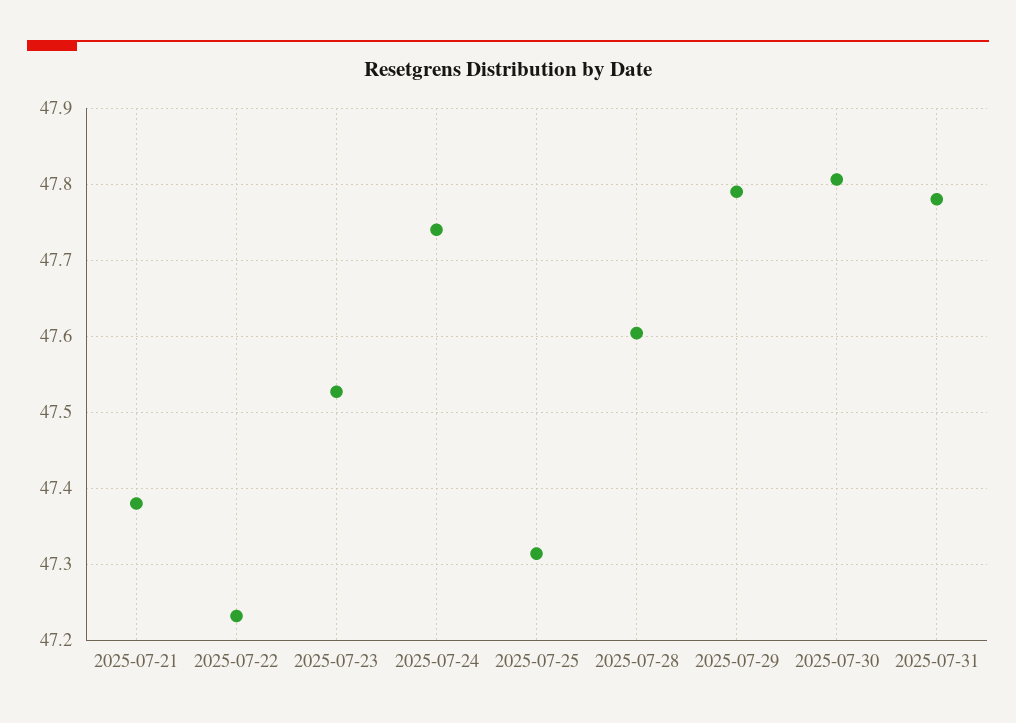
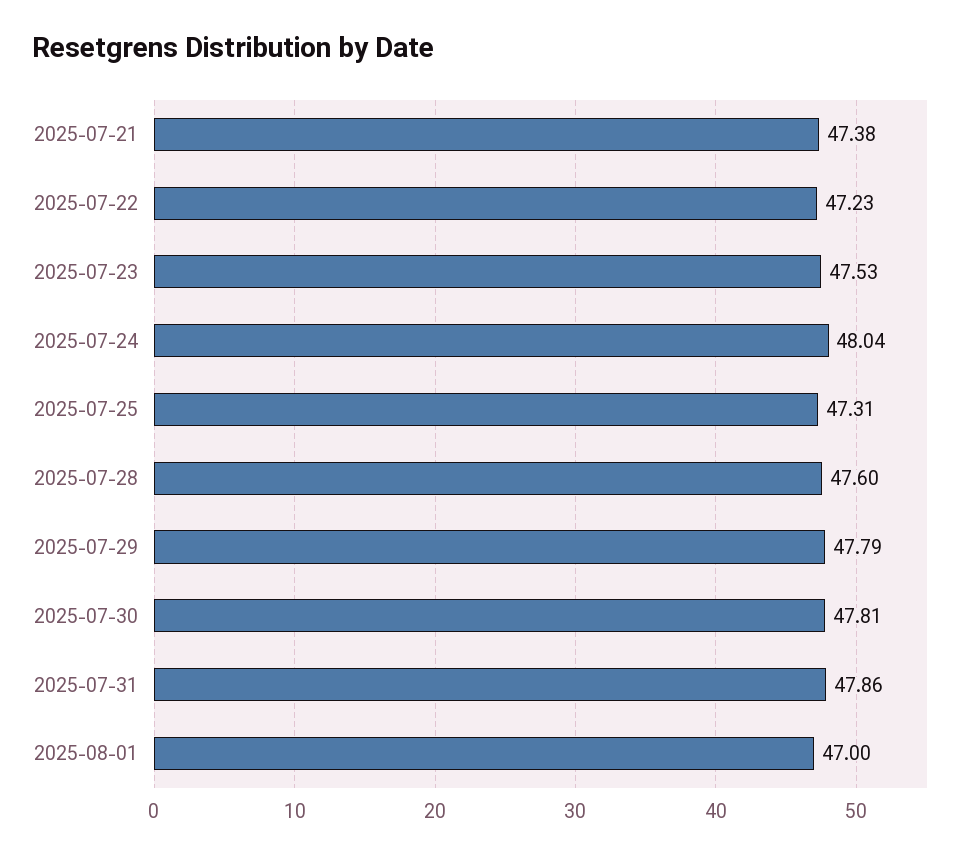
2025-07-24: 47.74 -> 48.04
2025-07-31: 47.78 -> 47.86
2025-08-01: none -> 47

